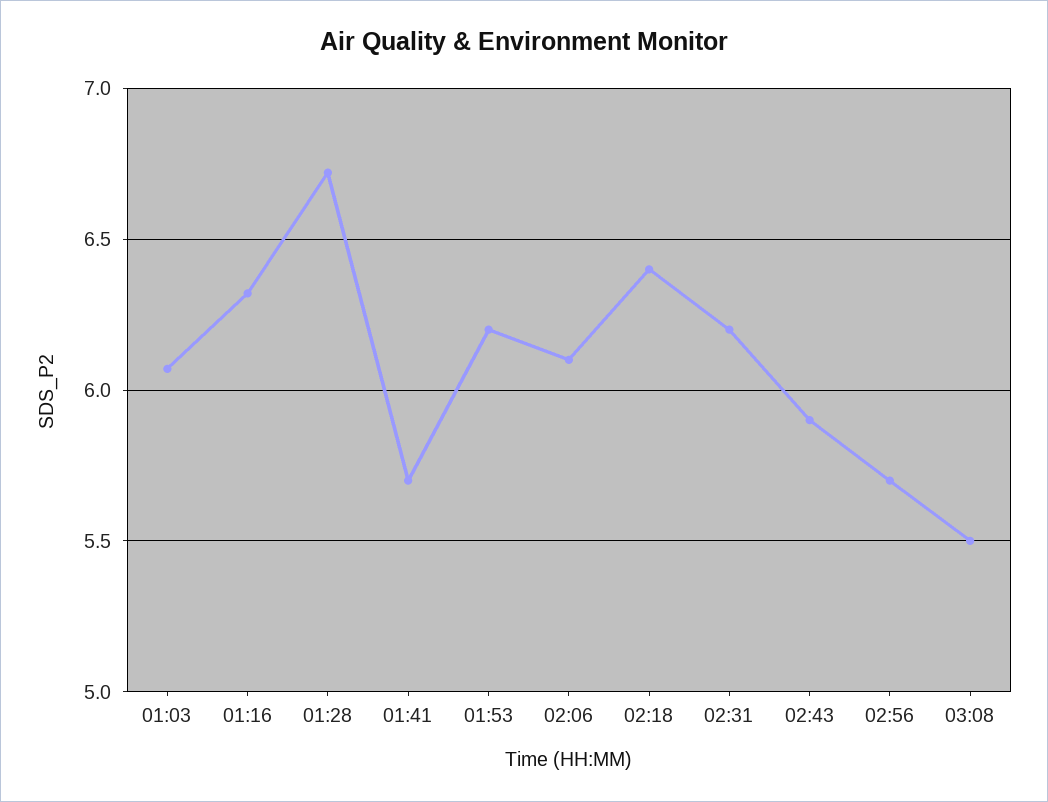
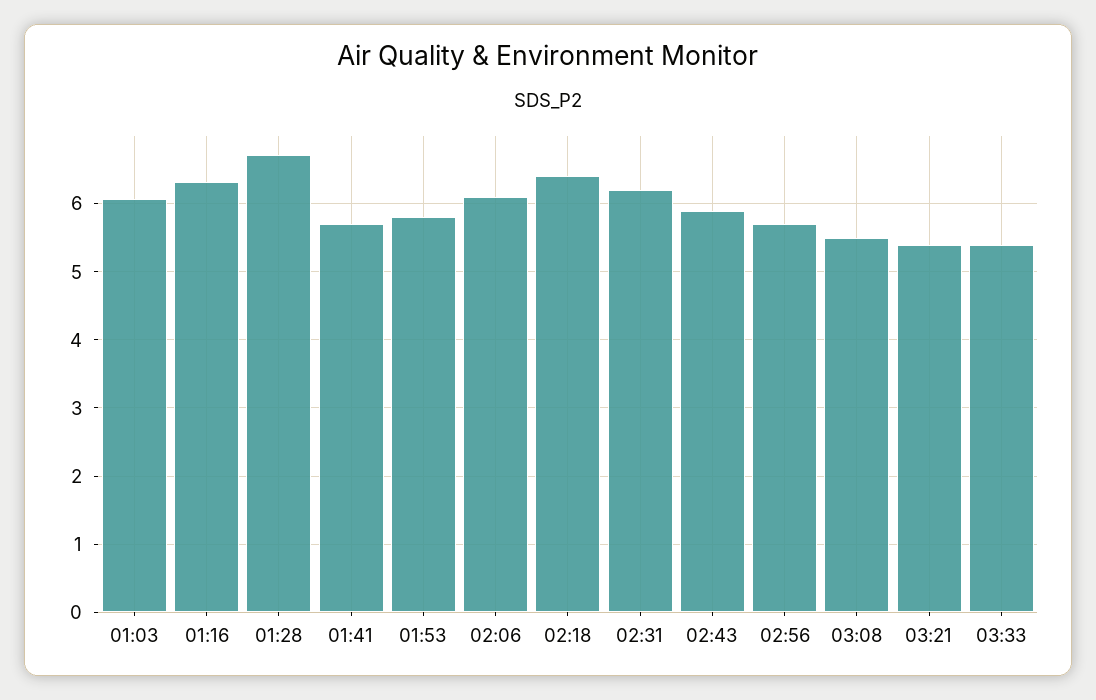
01:53: 6.2 -> 5.8
03:21: none -> 5.4
03:33: none -> 5.4

